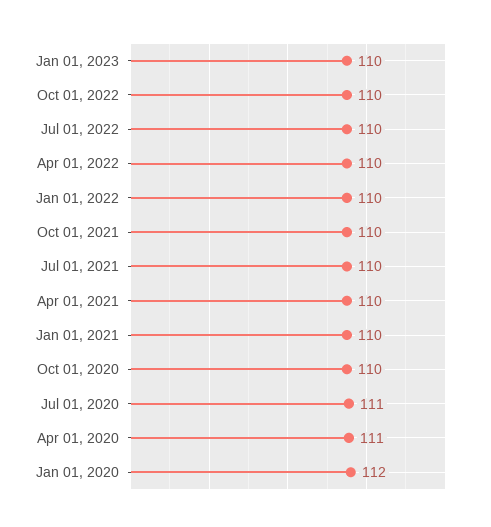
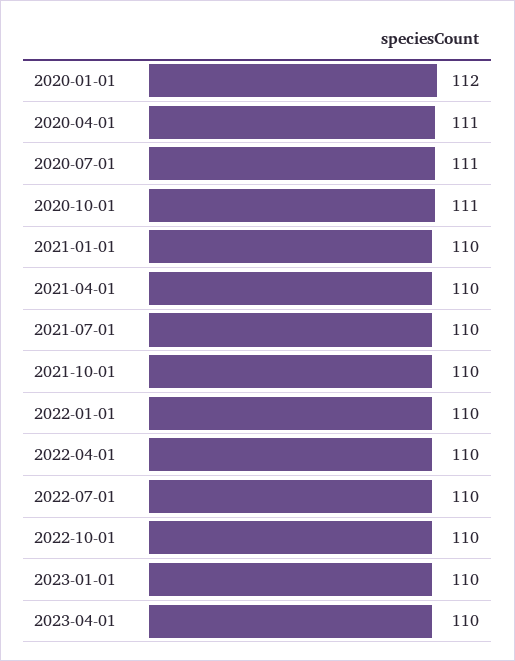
Oct 01, 2020: 110 -> 111
2023-04-01: none -> 110

